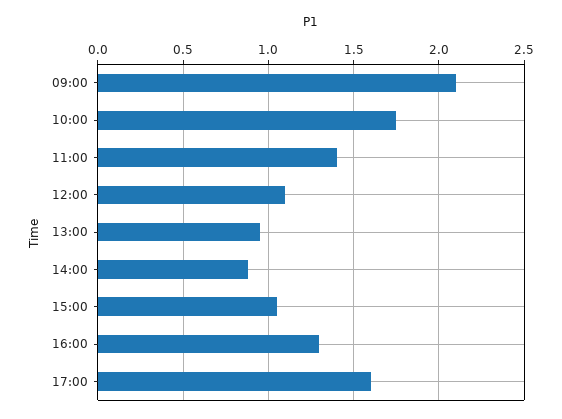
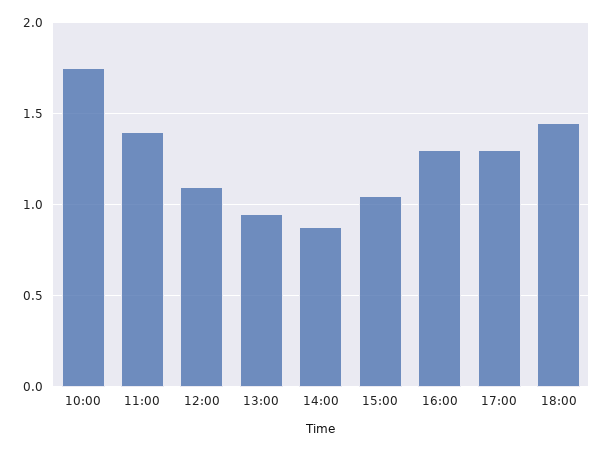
09:00: 2.1 -> none
17:00: 1.6 -> 1.3
18:00: none -> 1.45

